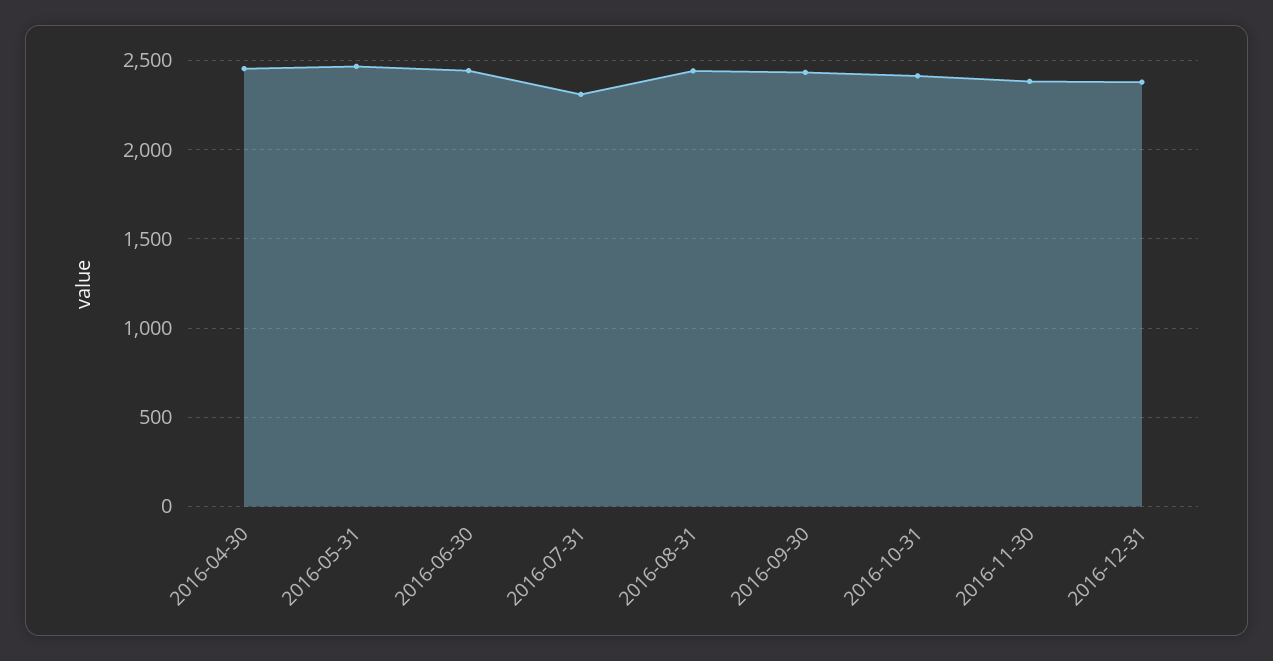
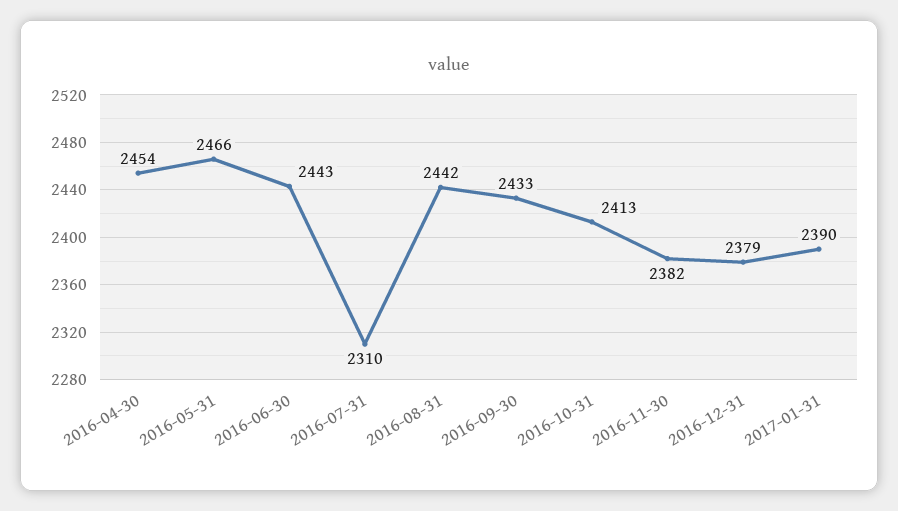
2017-01-31: none -> 2390

